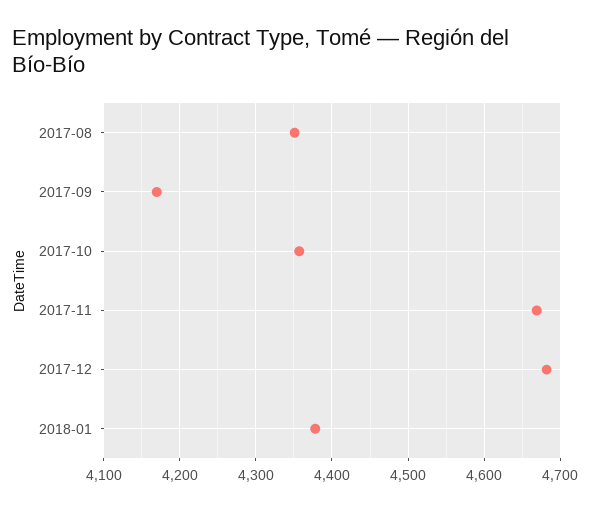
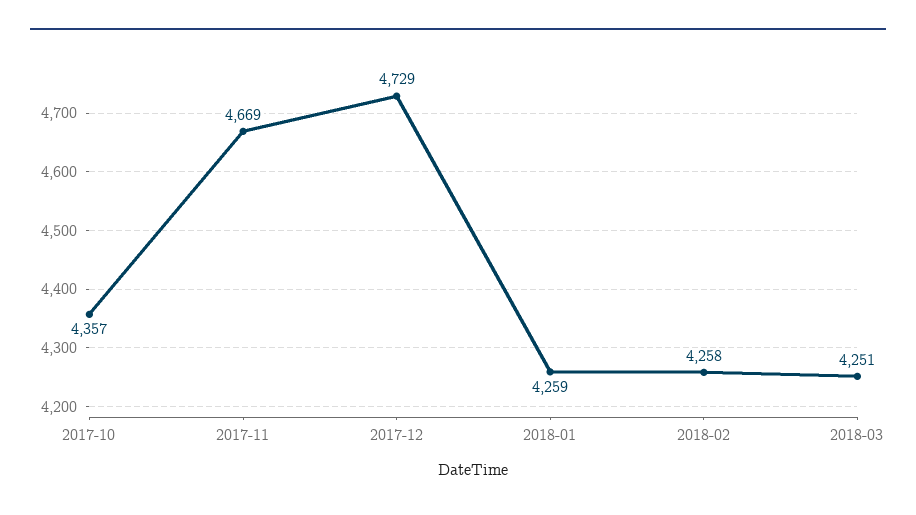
2017-08: 4350 -> none
2017-09: 4170 -> none
2017-12: 4680 -> 4729
2018-01: 4380 -> 4259
2018-02: none -> 4258
2018-03: none -> 4251

